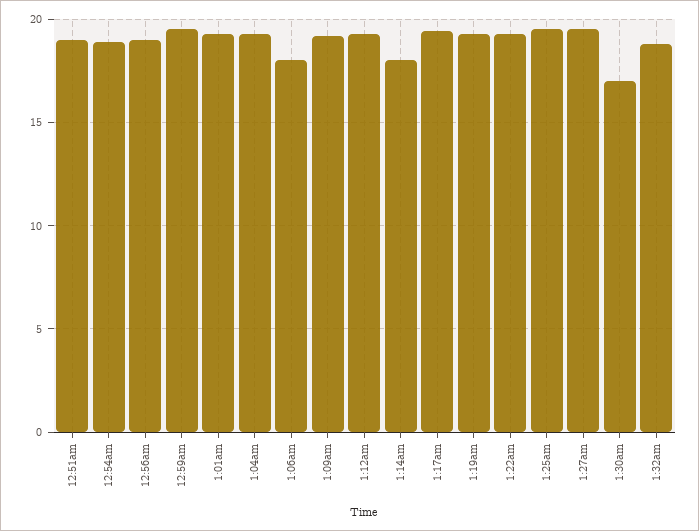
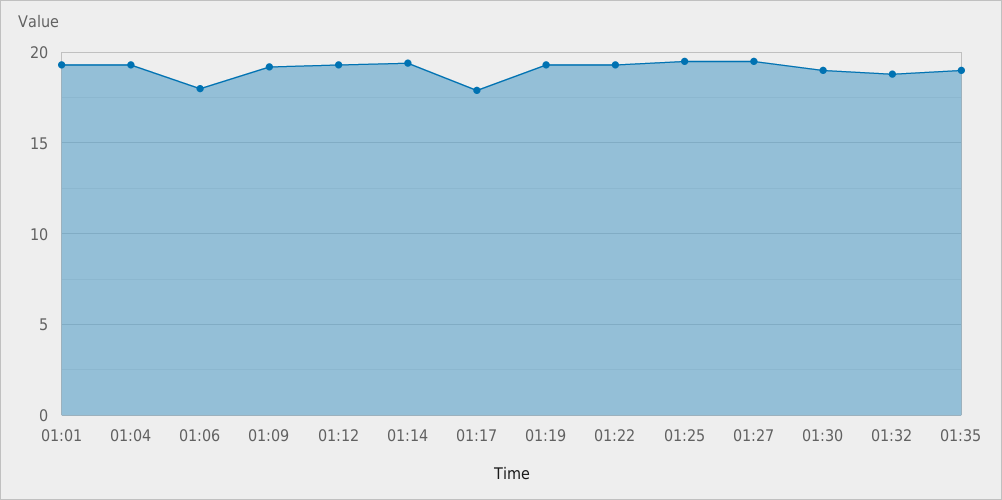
12:51am: 19 -> none
12:54am: 19 -> none
12:56am: 19 -> none
12:59am: 19.5 -> none
1:14am: 18 -> 19.5
1:17am: 19.5 -> 18
1:30am: 17 -> 19
01:35: none -> 19

